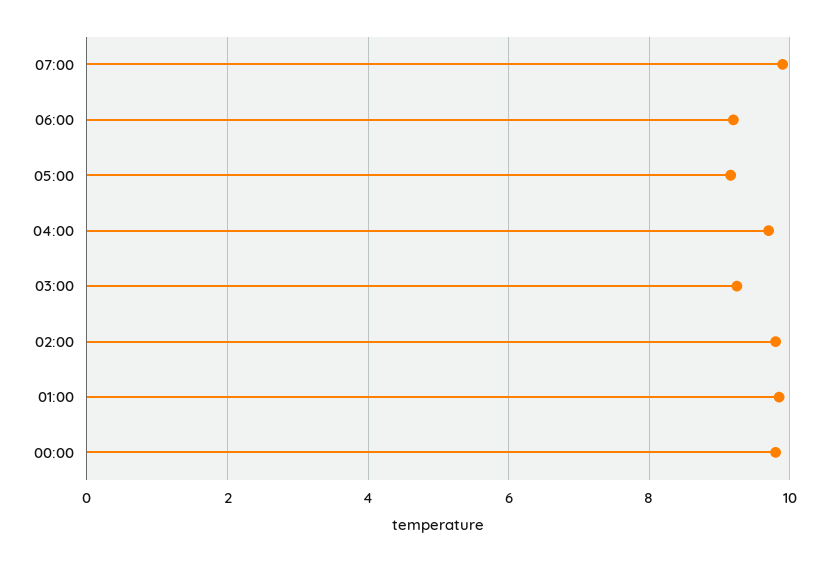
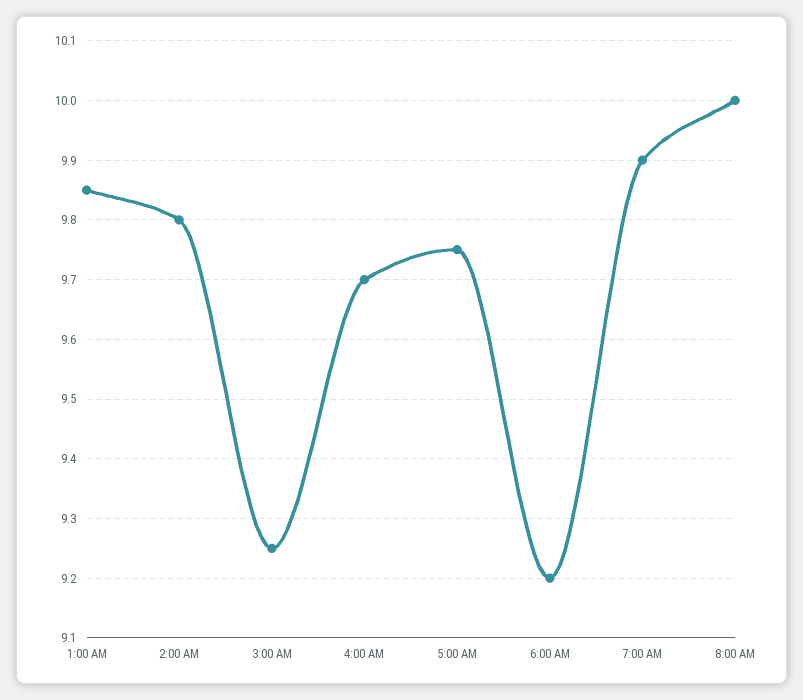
05:00: 9.2 -> 9.75
00:00: 9.8 -> none
8:00 AM: none -> 10

